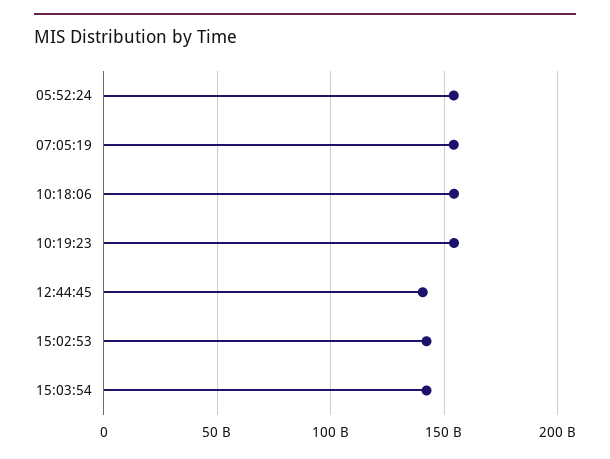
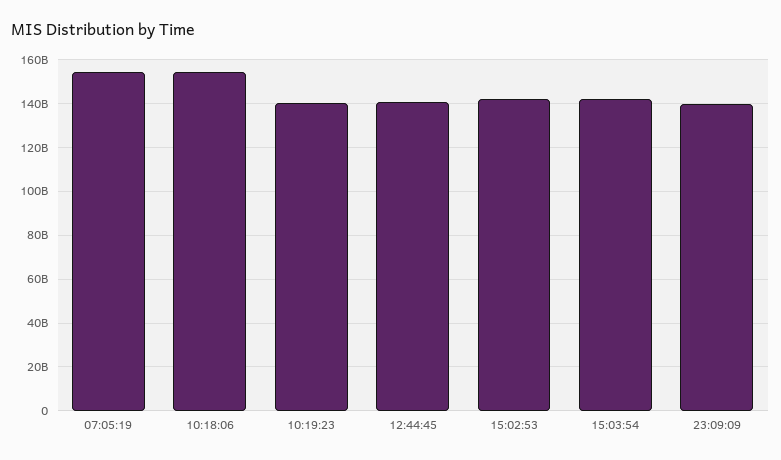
05:52:24: 155000000000 -> none
10:19:23: 155000000000 -> 140000000000
23:09:09: none -> 140000000000

